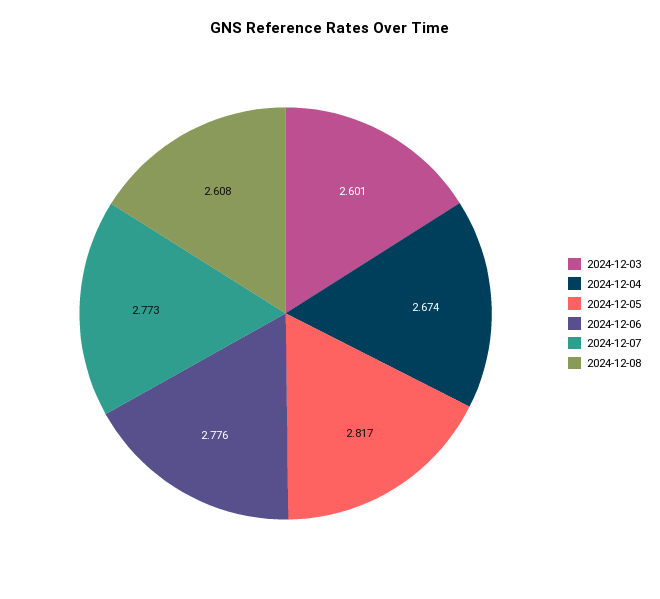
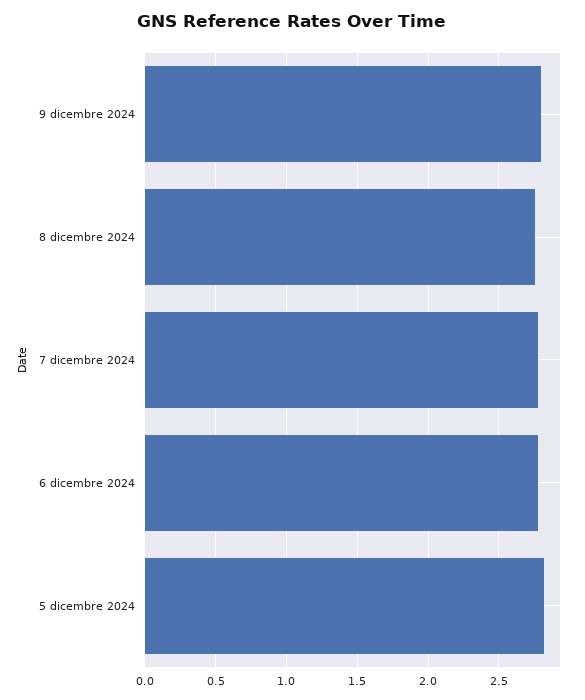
2024-12-03: 2.601 -> none
2024-12-04: 2.674 -> none
2024-12-08: 2.608 -> 2.75
9 dicembre 2024: none -> 2.8

